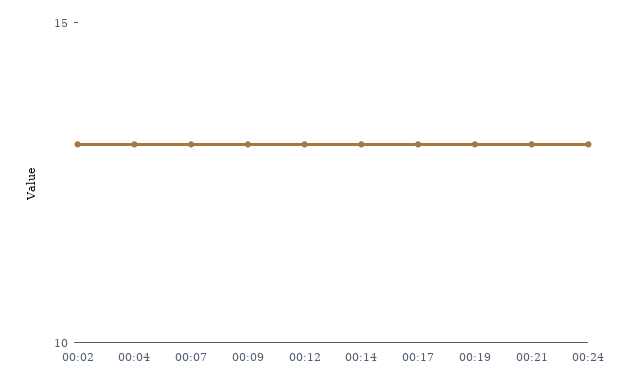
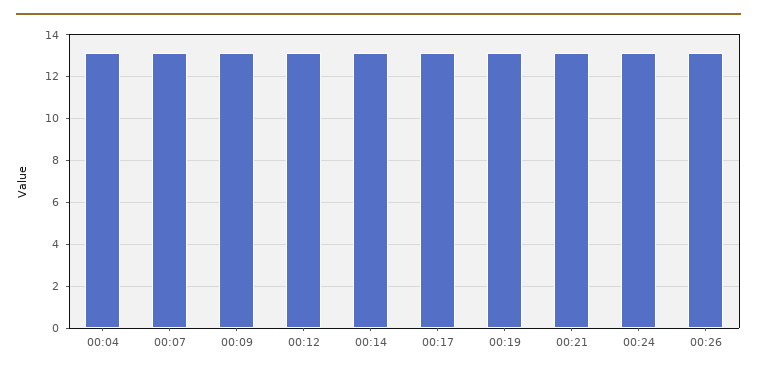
00:02: 13 -> none
00:26: none -> 13

